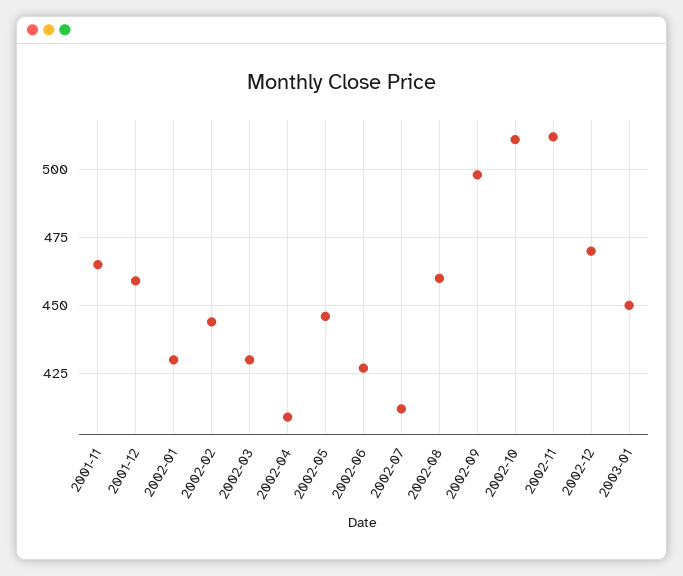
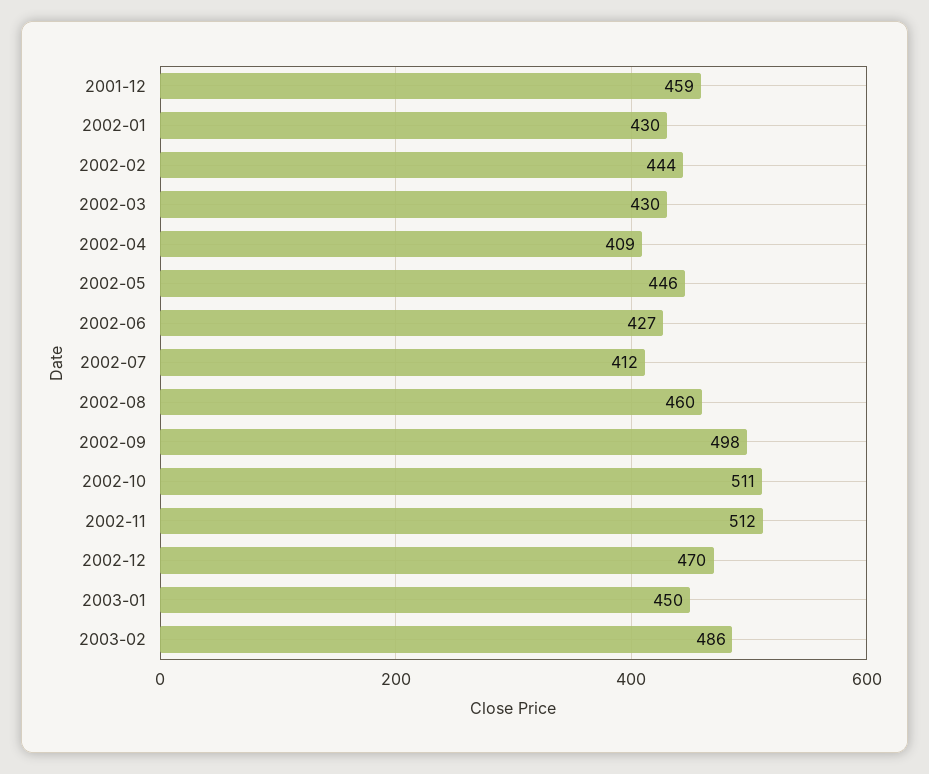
2001-11: 465 -> none
2003-02: none -> 486

